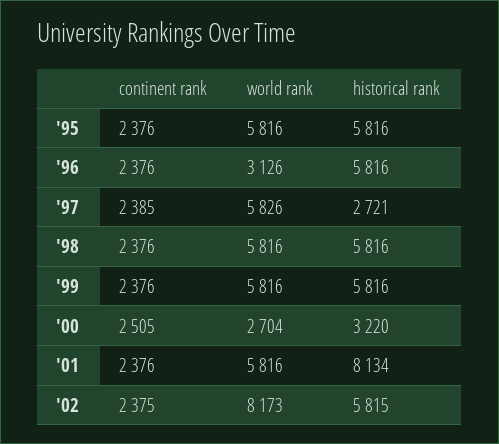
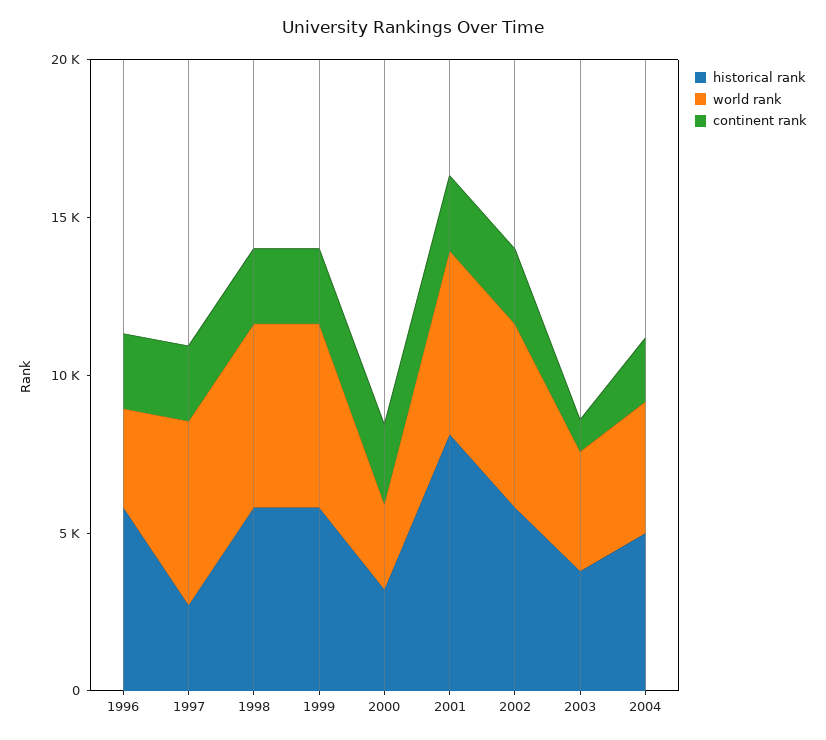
continent rank, '95: 2376 -> none
world rank, '95: 5816 -> none
historical rank, '95: 5816 -> none
world rank, '02: 8173 -> 6000
historical rank, 2003: none -> 4000
world rank, 2003: none -> 4000
continent rank, 2003: none -> 1000
historical rank, 2004: none -> 5000
world rank, 2004: none -> 4000
continent rank, 2004: none -> 2000

